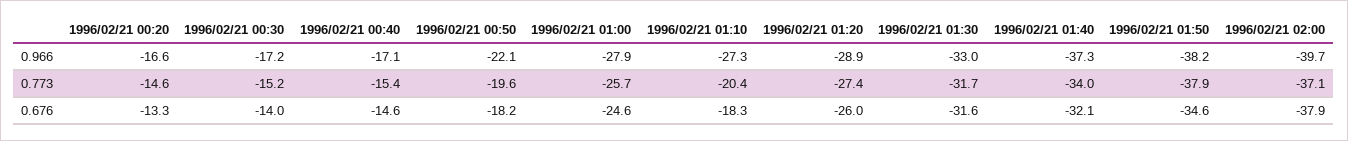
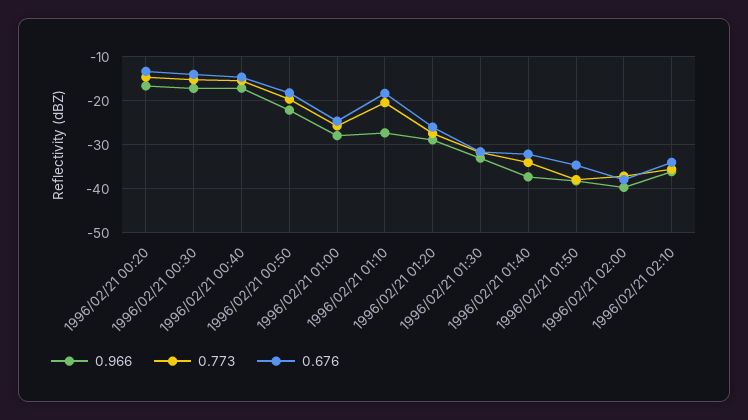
0.966, 1996/02/21 02:10: none -> -36
0.773, 1996/02/21 02:10: none -> -36
0.676, 1996/02/21 02:10: none -> -34

